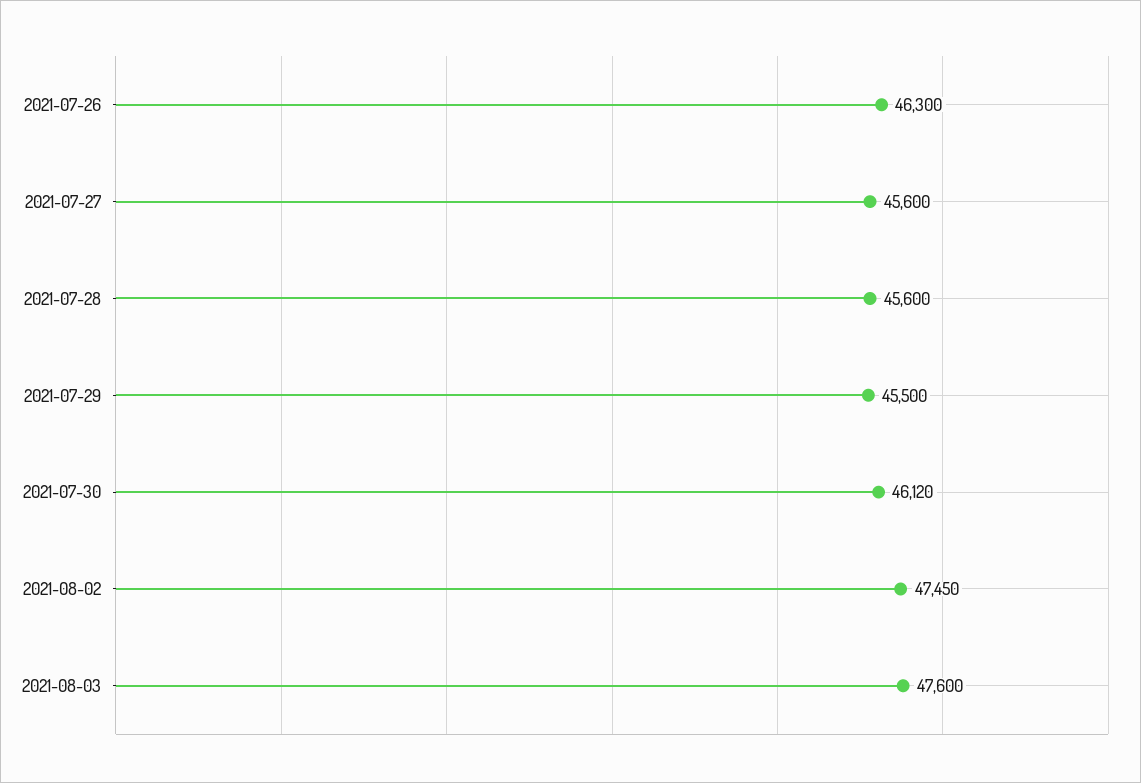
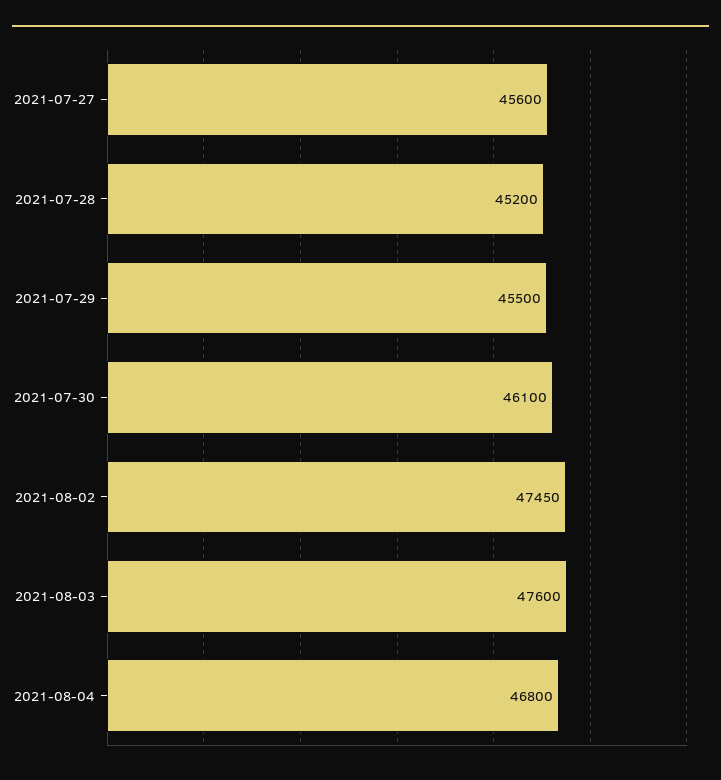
2021-07-26: 46300 -> none
2021-07-28: 45600 -> 45200
2021-07-30: 46120 -> 46100
2021-08-04: none -> 46800

